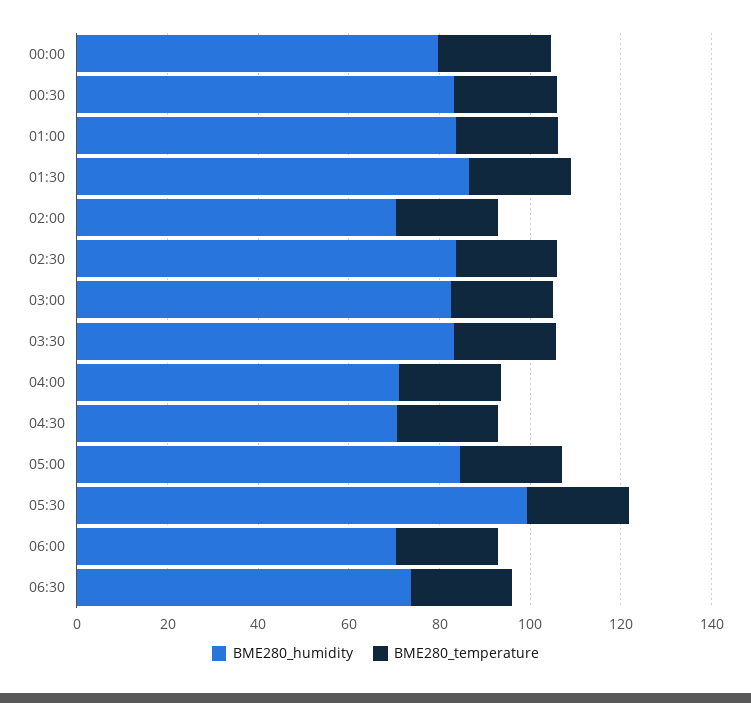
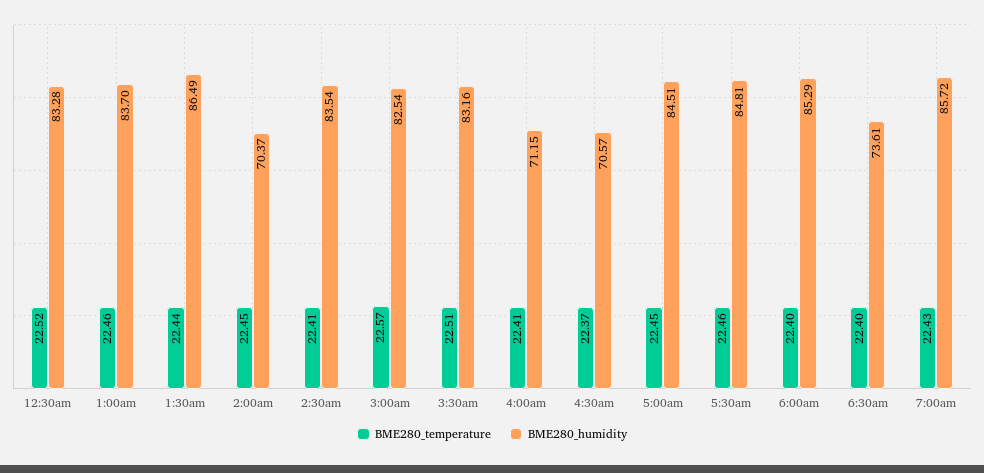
BME280_humidity, 00:00: 80 -> none
BME280_temperature, 00:00: 25 -> none
BME280_humidity, 05:30: 100 -> 84.81
BME280_humidity, 06:00: 70 -> 85.29
BME280_temperature, 7:00am: none -> 22.43
BME280_humidity, 7:00am: none -> 85.72

